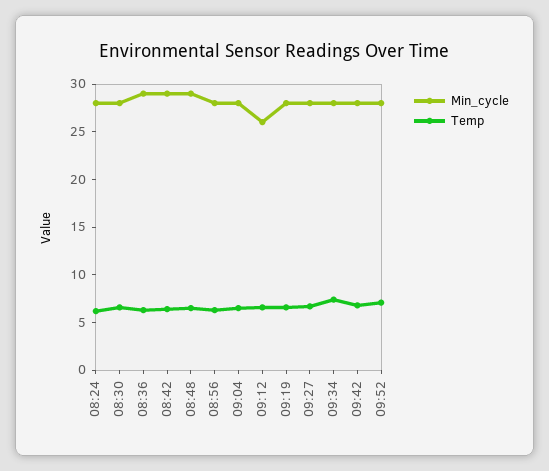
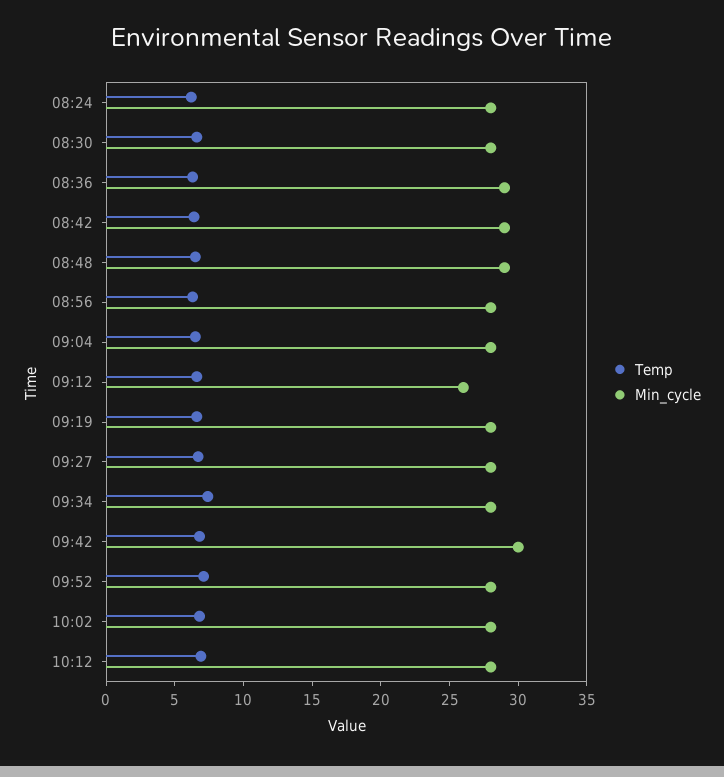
Min_cycle, 09:42: 28 -> 30
Temp, 10:02: none -> 7
Min_cycle, 10:02: none -> 28
Temp, 10:12: none -> 7
Min_cycle, 10:12: none -> 28

